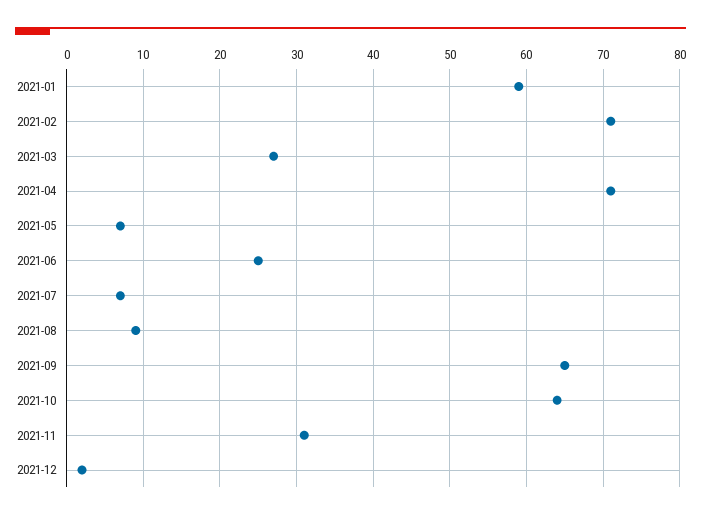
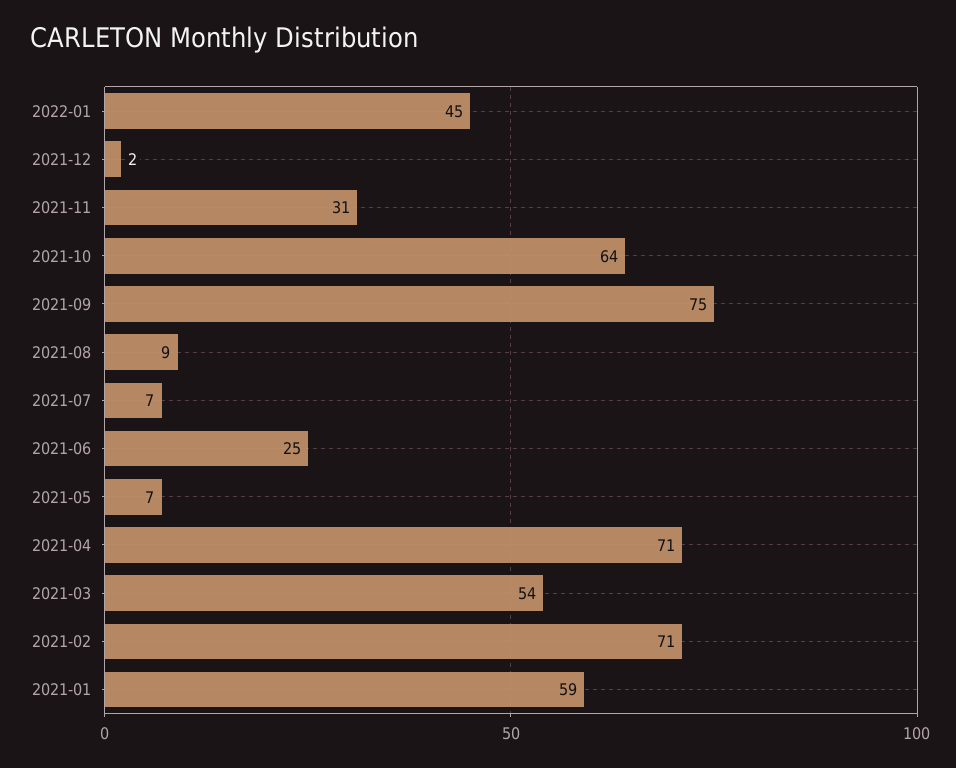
2021-03: 27 -> 54
2021-09: 65 -> 75
2022-01: none -> 45

